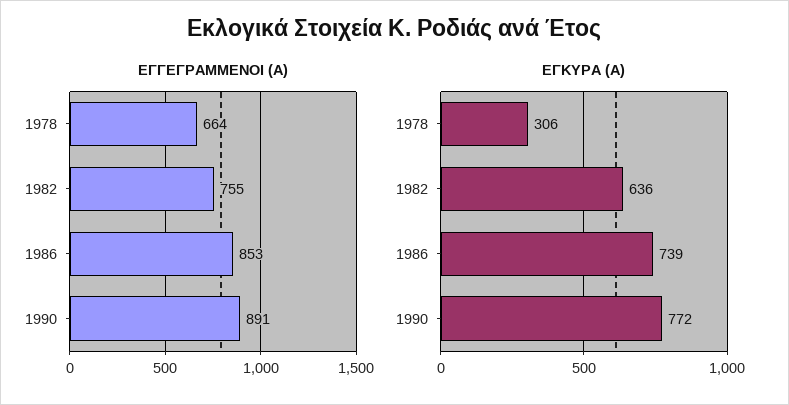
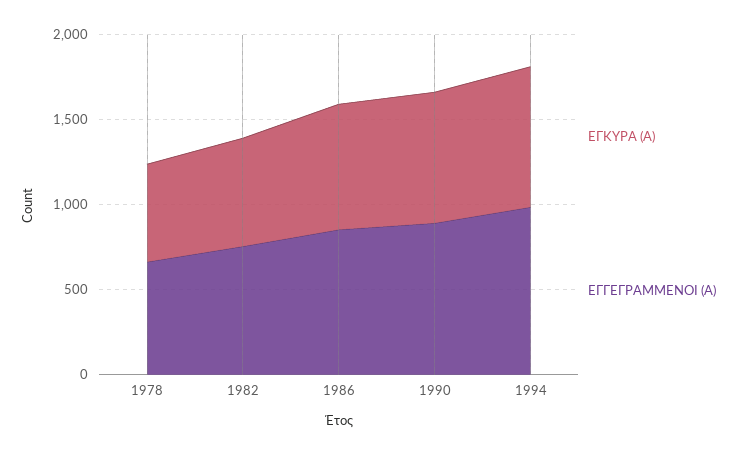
ΕΓΚΥΡΑ (Α), 1978: 306 -> 600
ΕΓΚΥΡΑ (Α), 1994: none -> 800
ΕΓΓΕΓΡΑΜΜΕΝΟΙ (Α), 1994: none -> 1000

